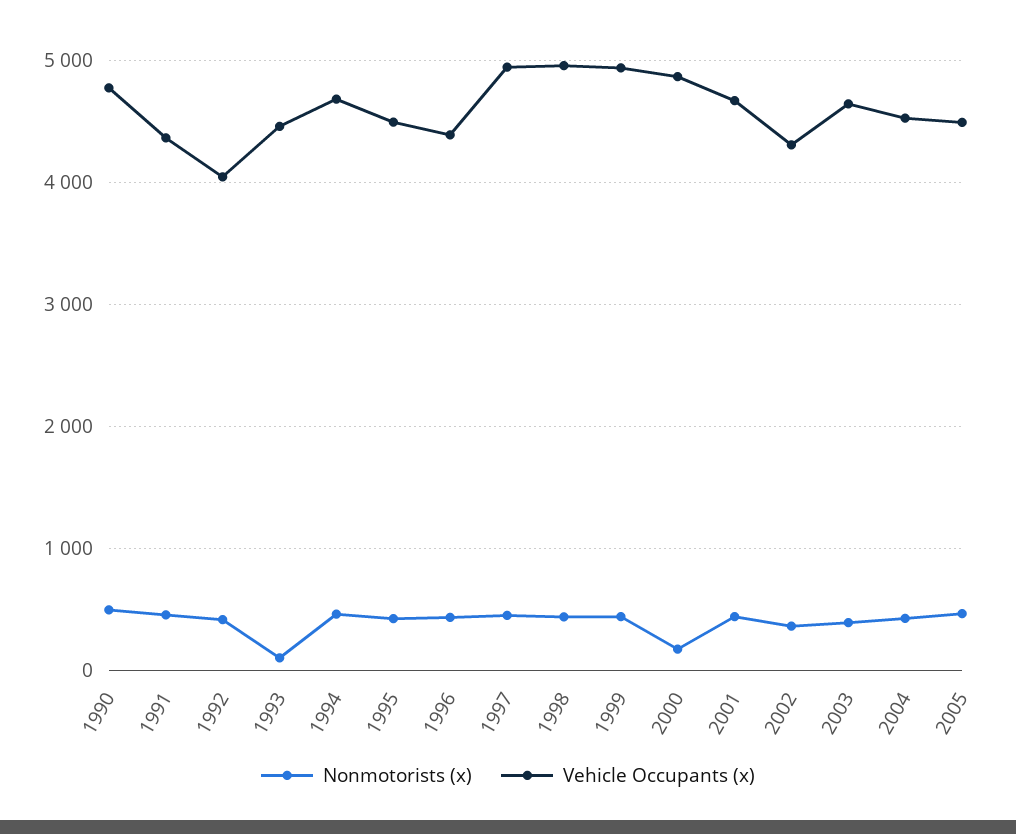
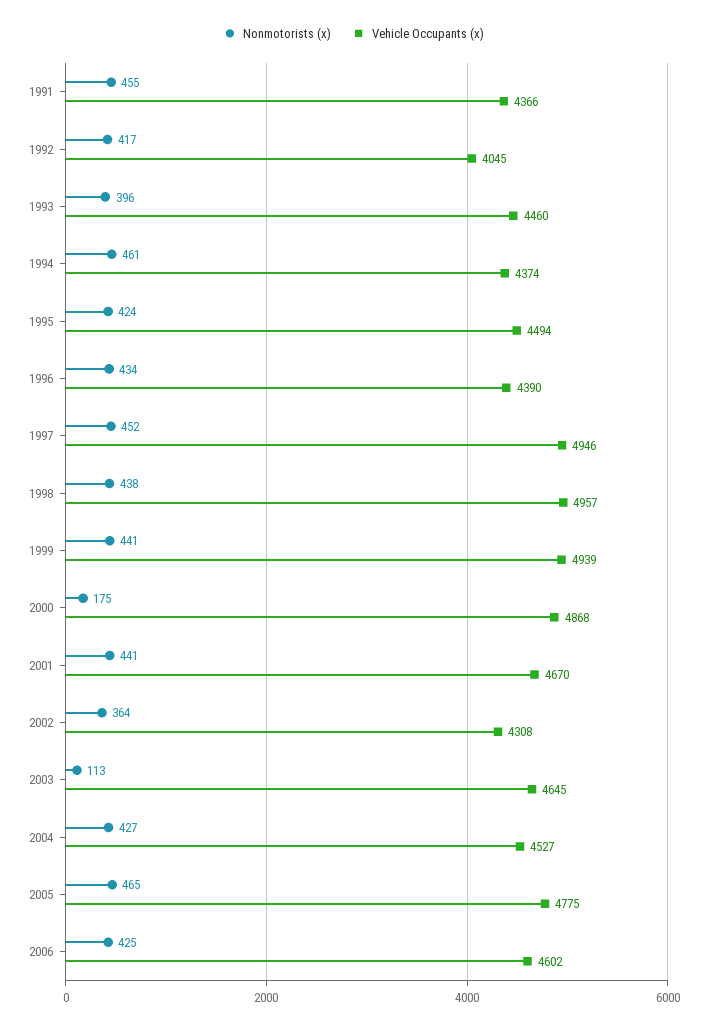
Nonmotorists (x), 1990: 500 -> none
Vehicle Occupants (x), 1990: 4800 -> none
Nonmotorists (x), 1993: 100 -> 396
Vehicle Occupants (x), 1994: 4700 -> 4374
Nonmotorists (x), 2003: 400 -> 113
Vehicle Occupants (x), 2005: 4500 -> 4775
Nonmotorists (x), 2006: none -> 425
Vehicle Occupants (x), 2006: none -> 4602

